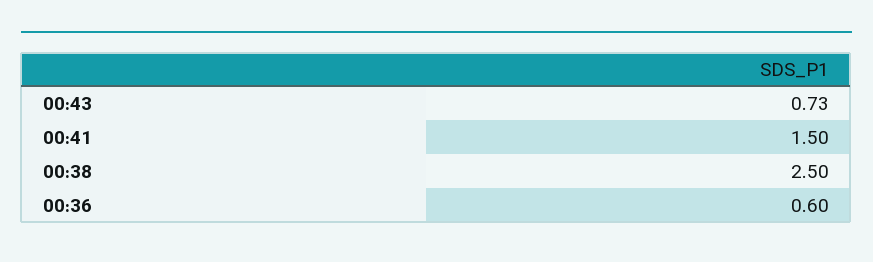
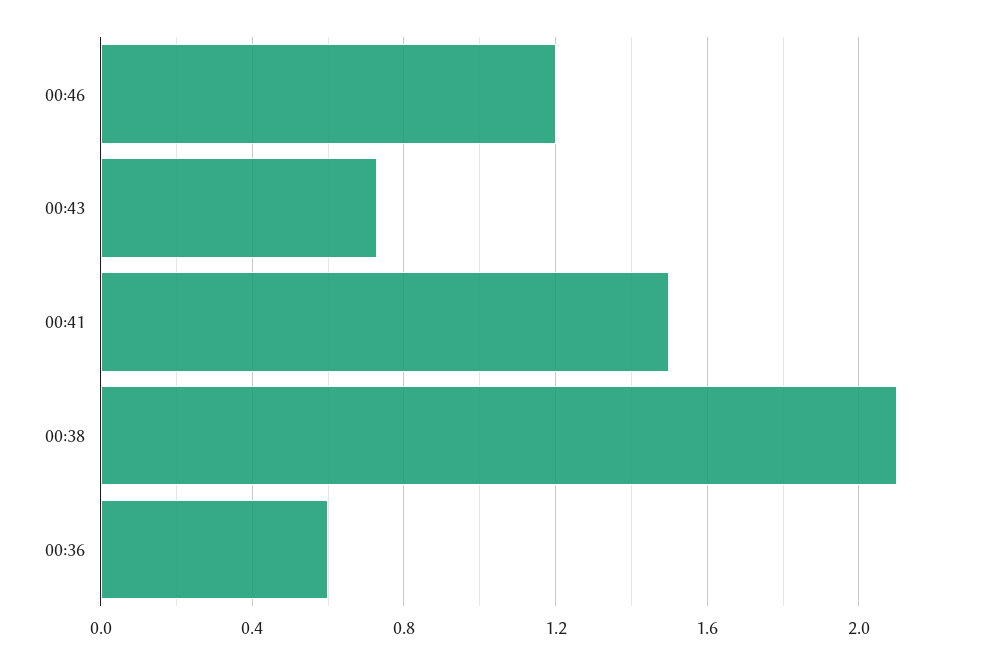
00:38: 2.5 -> 2.1
00:46: none -> 1.2

